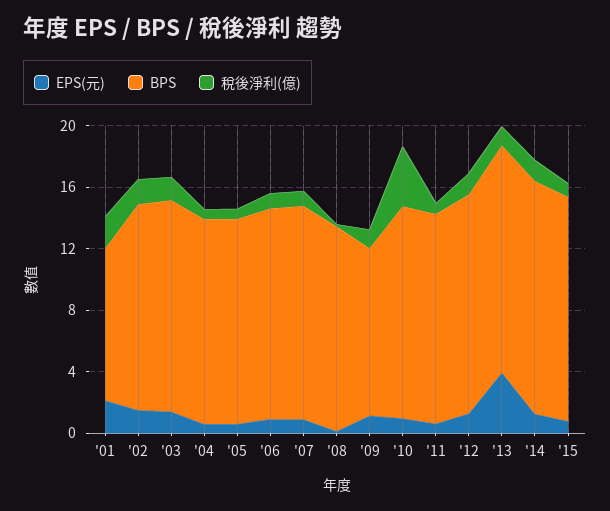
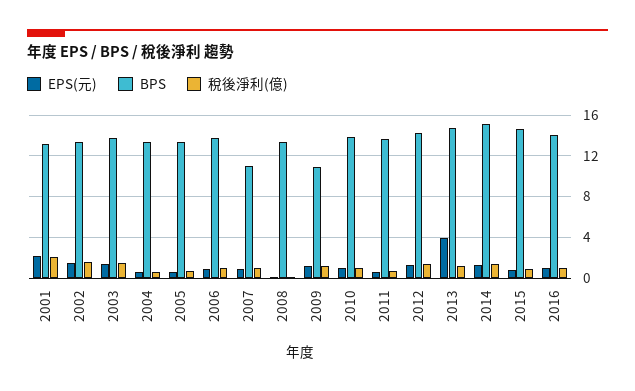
BPS, '01: 10 -> 13
BPS, '07: 14 -> 11
稅後淨利(億), '10: 4 -> 1
EPS(元), 2016: none -> 1
BPS, 2016: none -> 14
稅後淨利(億), 2016: none -> 1

